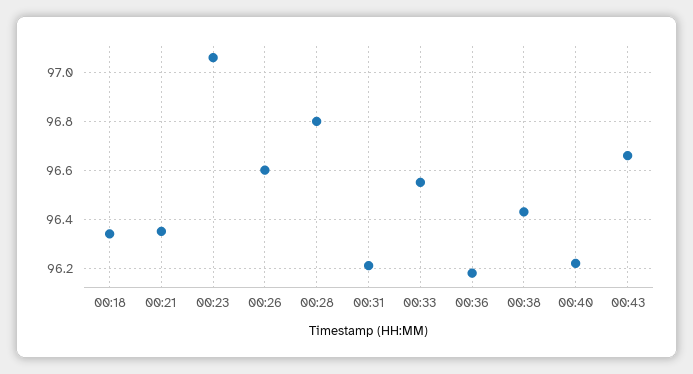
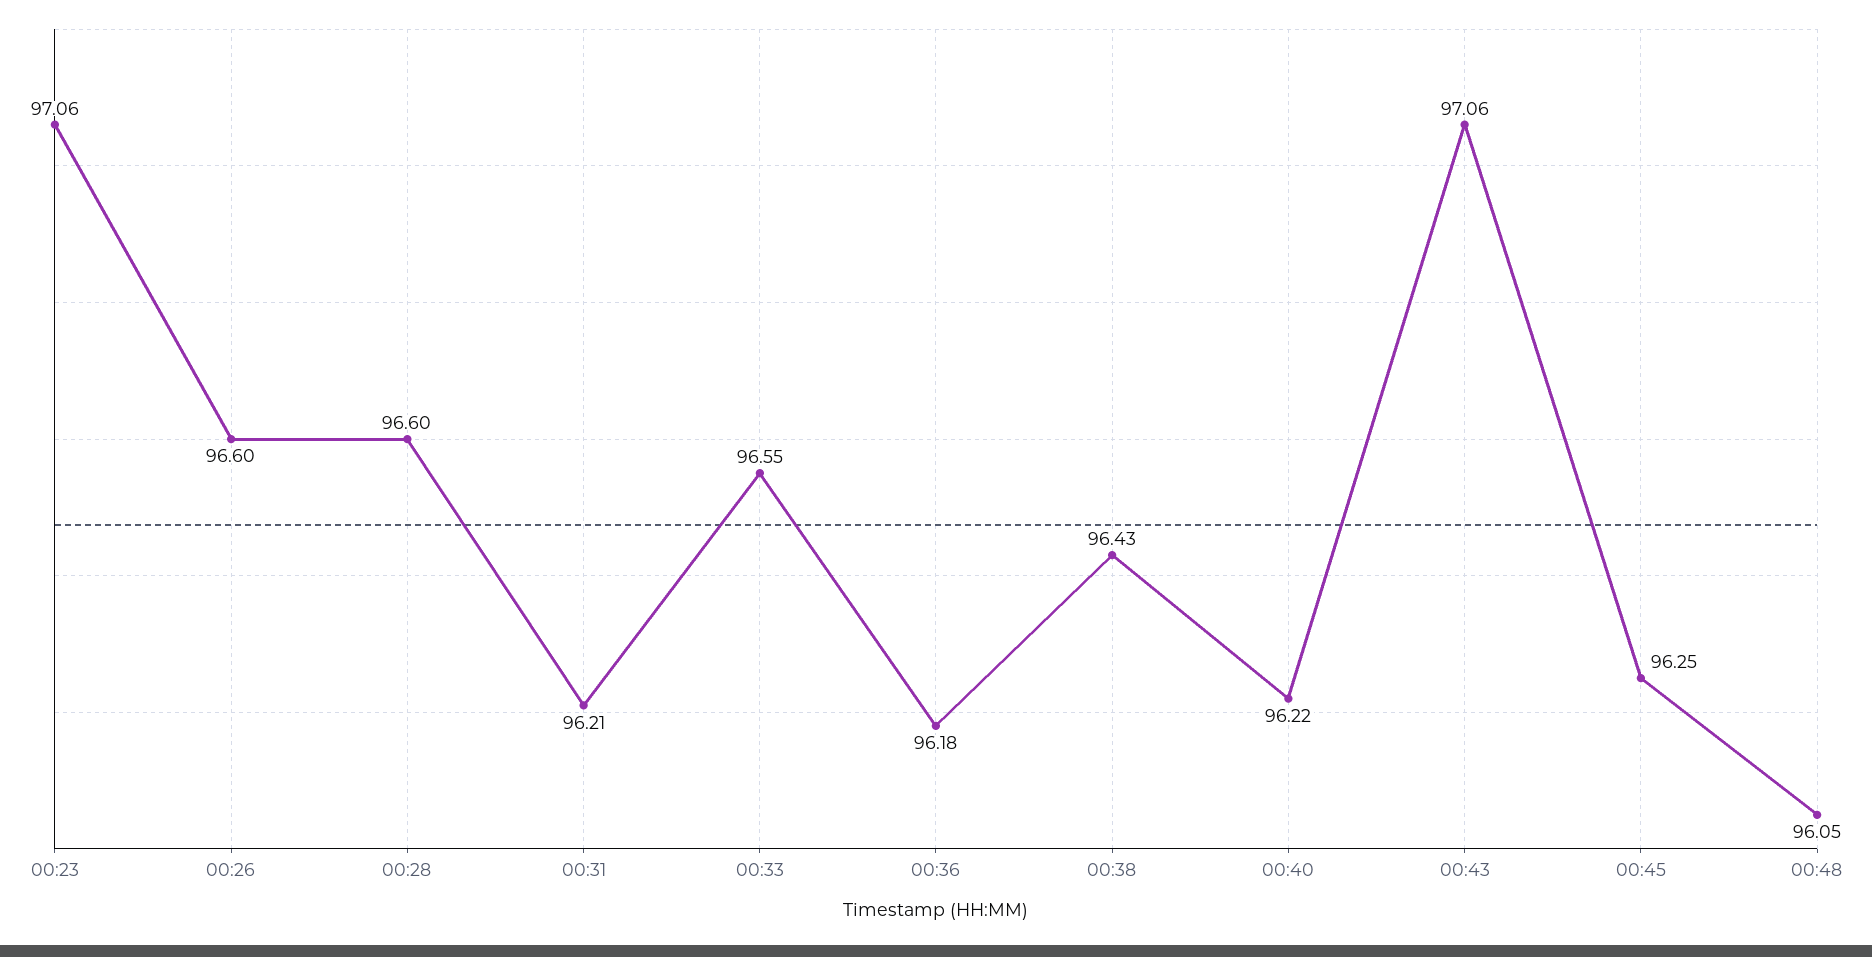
00:18: 96.35 -> none
00:21: 96.35 -> none
00:28: 96.8 -> 96.6
00:43: 96.65 -> 97.06
00:45: none -> 96.25
00:48: none -> 96.05

